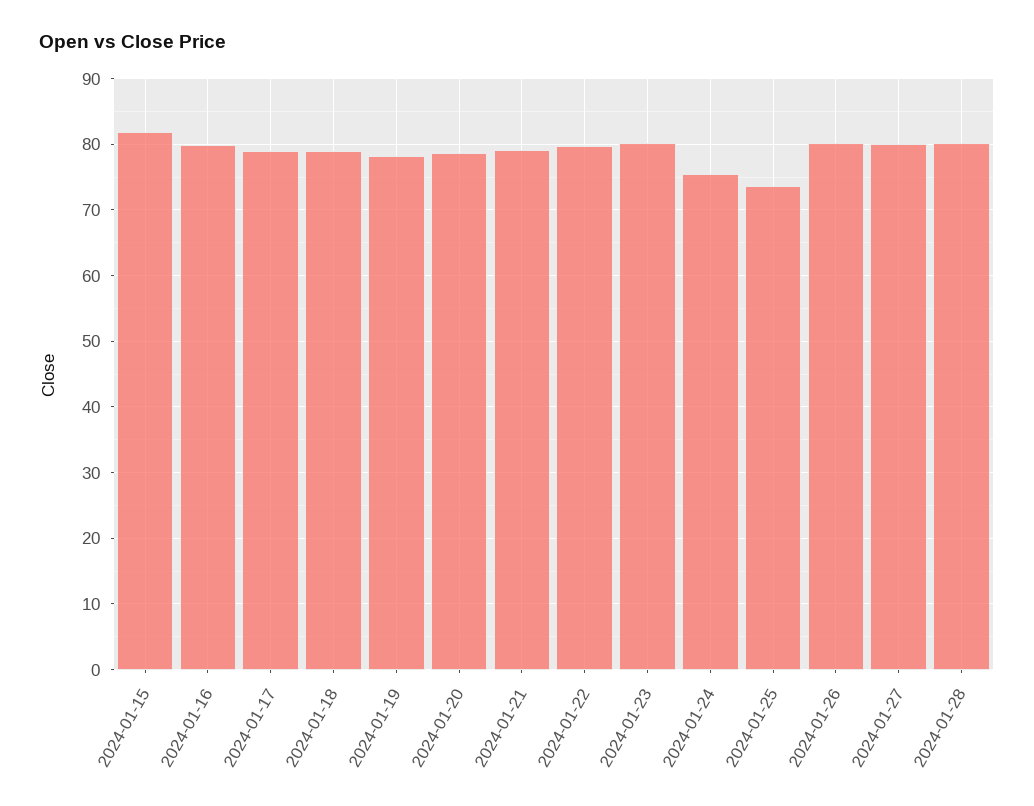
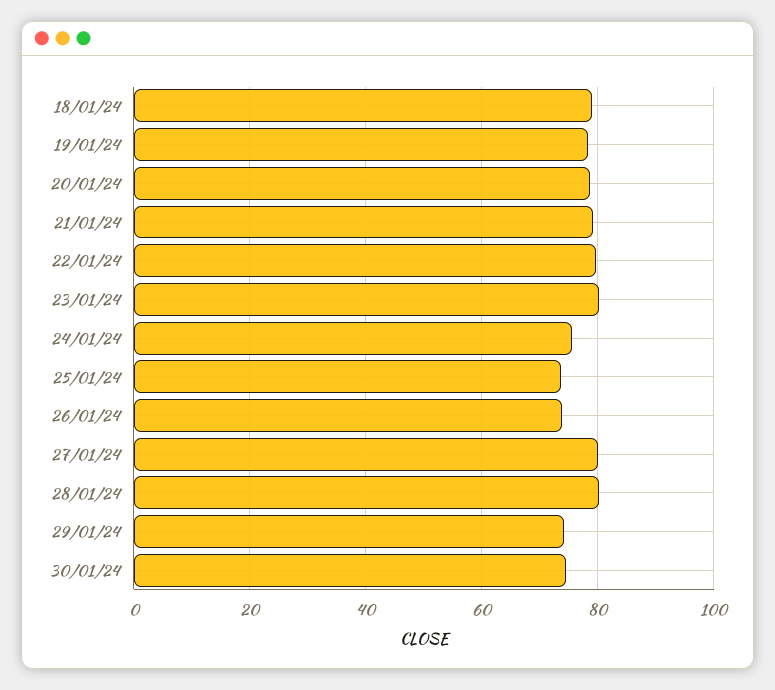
2024-01-15: 82 -> none
2024-01-16: 80 -> none
2024-01-17: 79 -> none
2024-01-26: 80 -> 74
29/01/24: none -> 74
30/01/24: none -> 74

